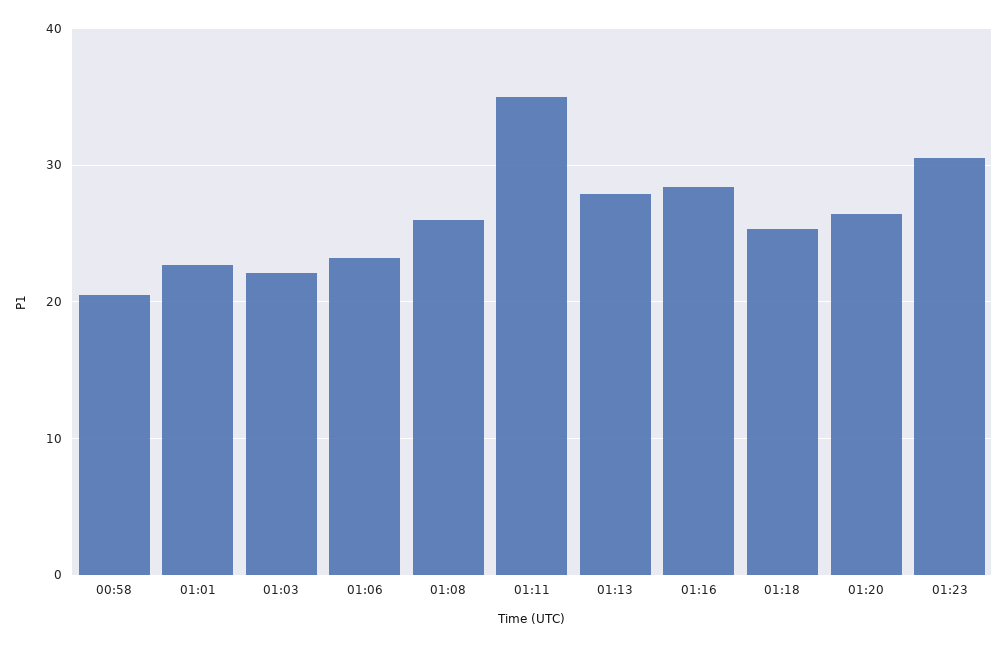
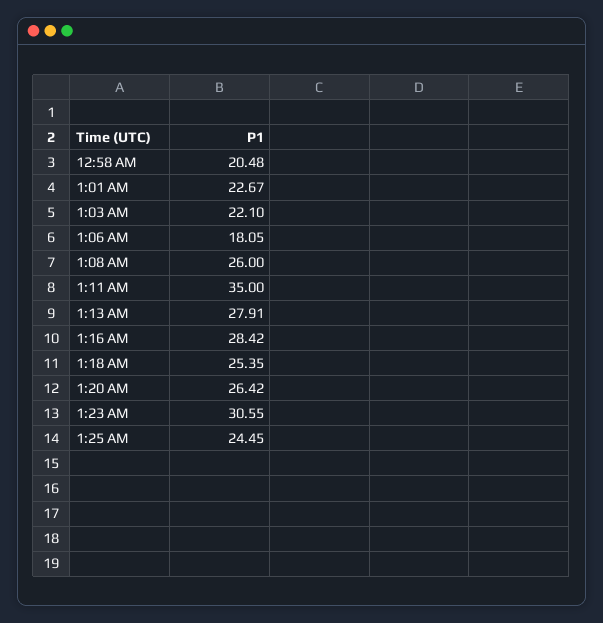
01:06: 23 -> 18.05
1:25 AM: none -> 24.45

